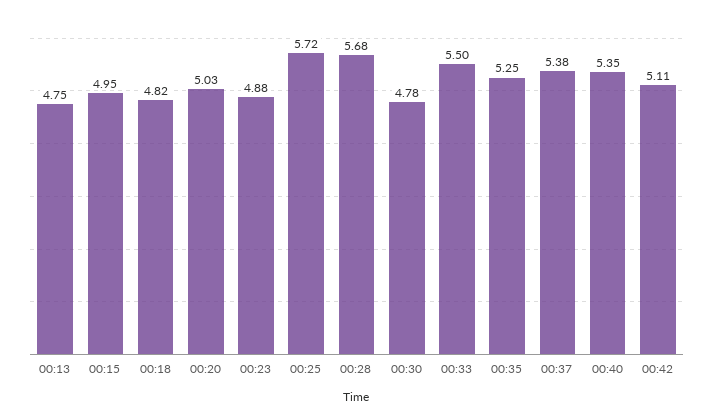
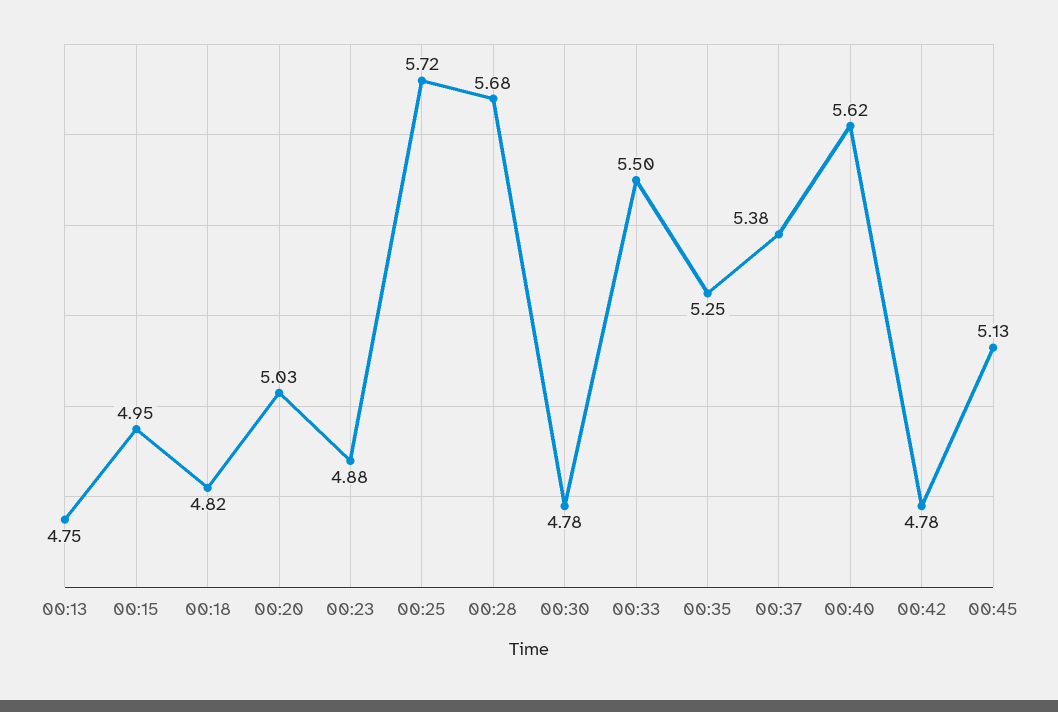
00:40: 5.35 -> 5.62
00:42: 5.11 -> 4.78
00:45: none -> 5.13

